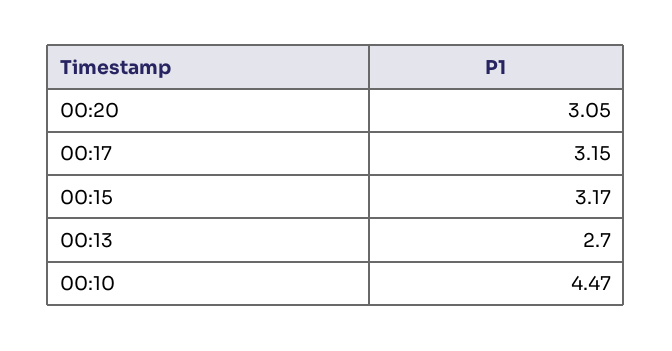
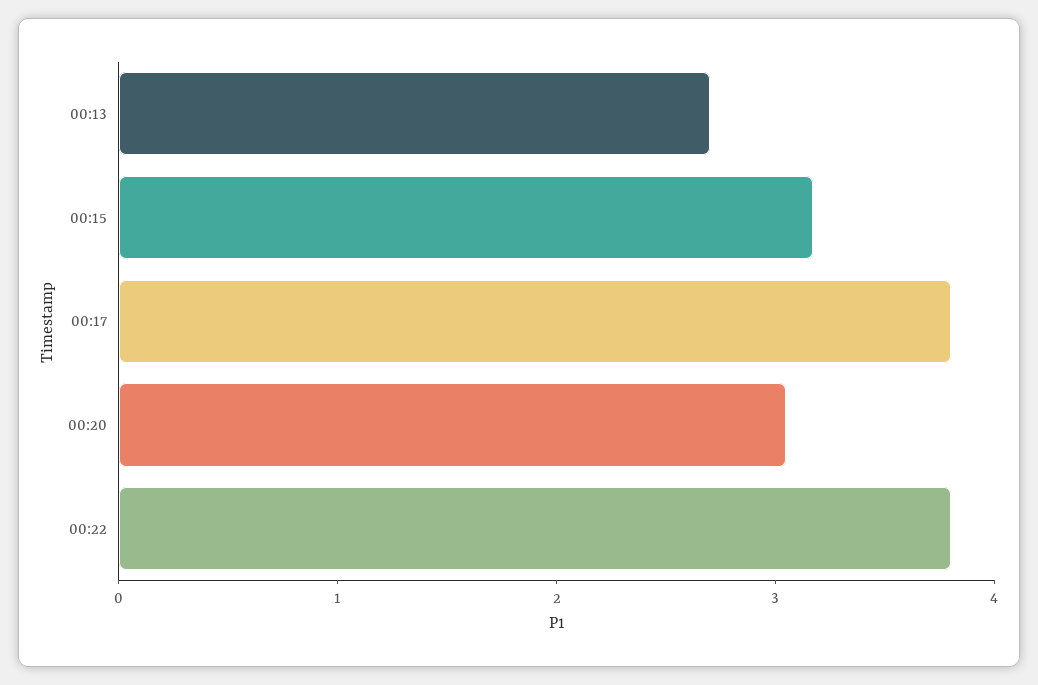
00:17: 3.15 -> 3.8
00:10: 4.47 -> none
00:22: none -> 3.8

